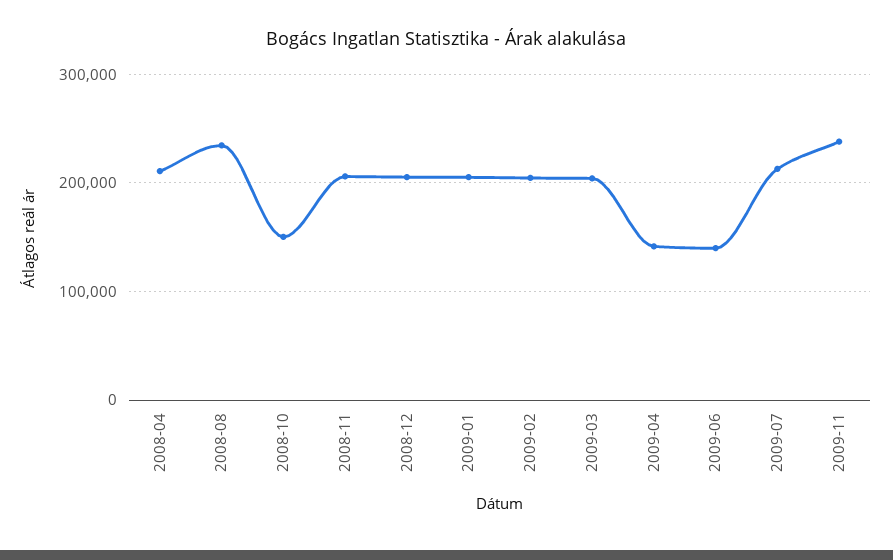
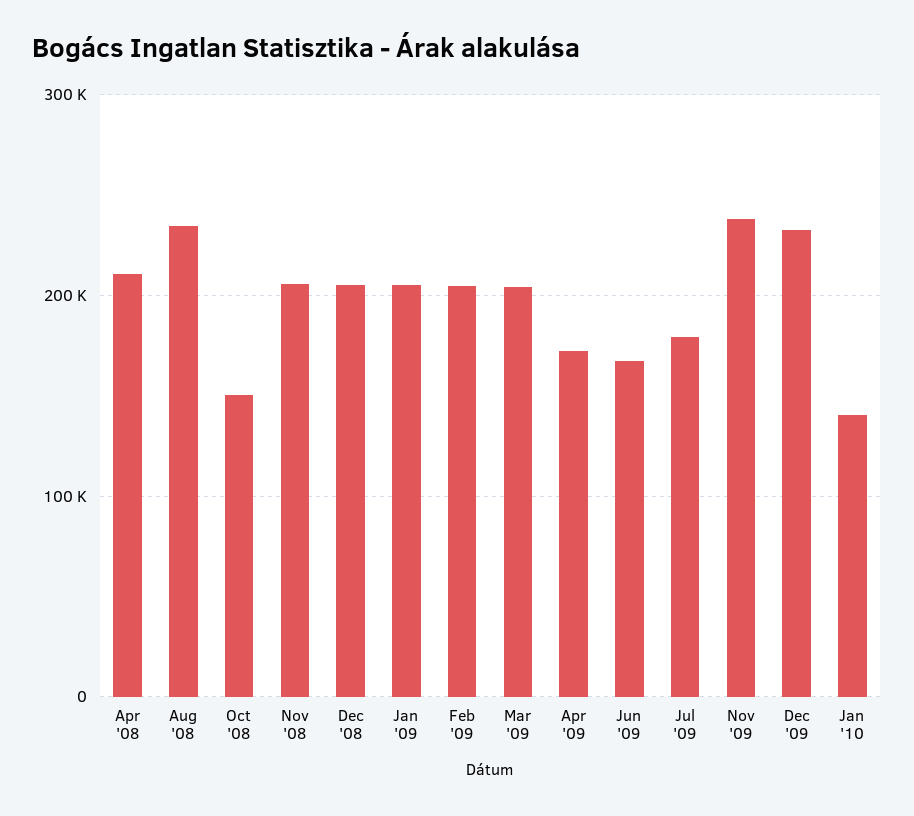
2009-04: 140000 -> 170000
2009-06: 140000 -> 170000
2009-07: 210000 -> 180000
Dec '09: none -> 230000
Jan '10: none -> 140000

